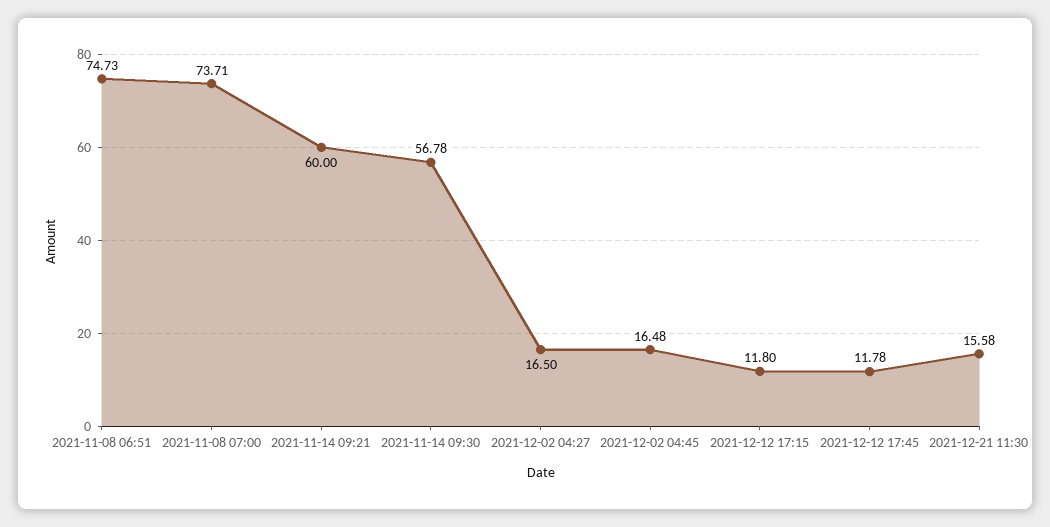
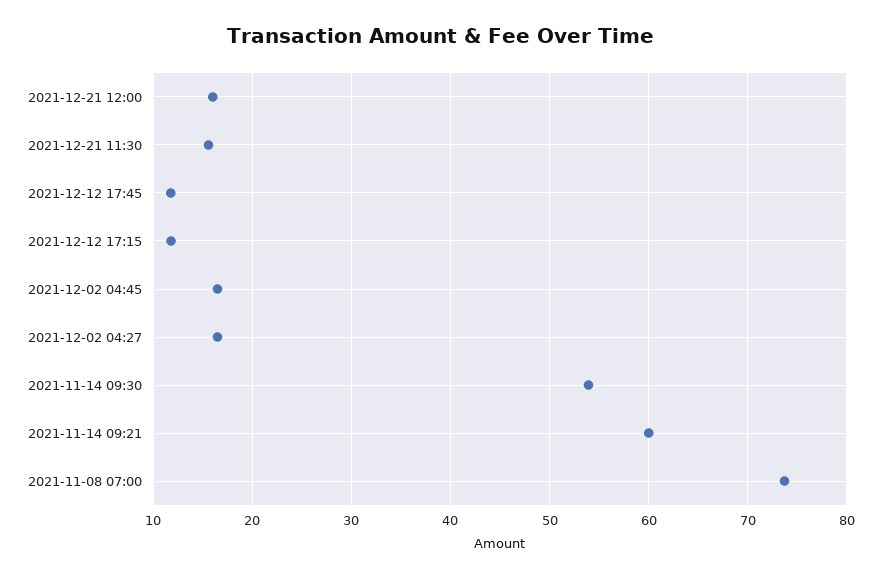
2021-11-08 06:51: 74.73 -> none
2021-11-14 09:30: 56.78 -> 54
2021-12-21 12:00: none -> 16

